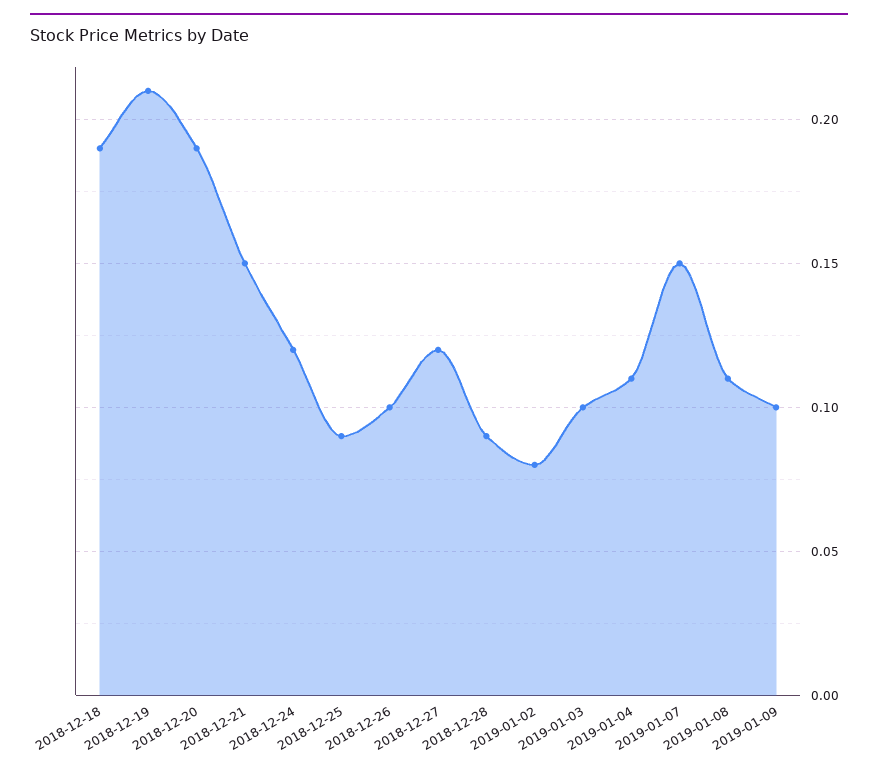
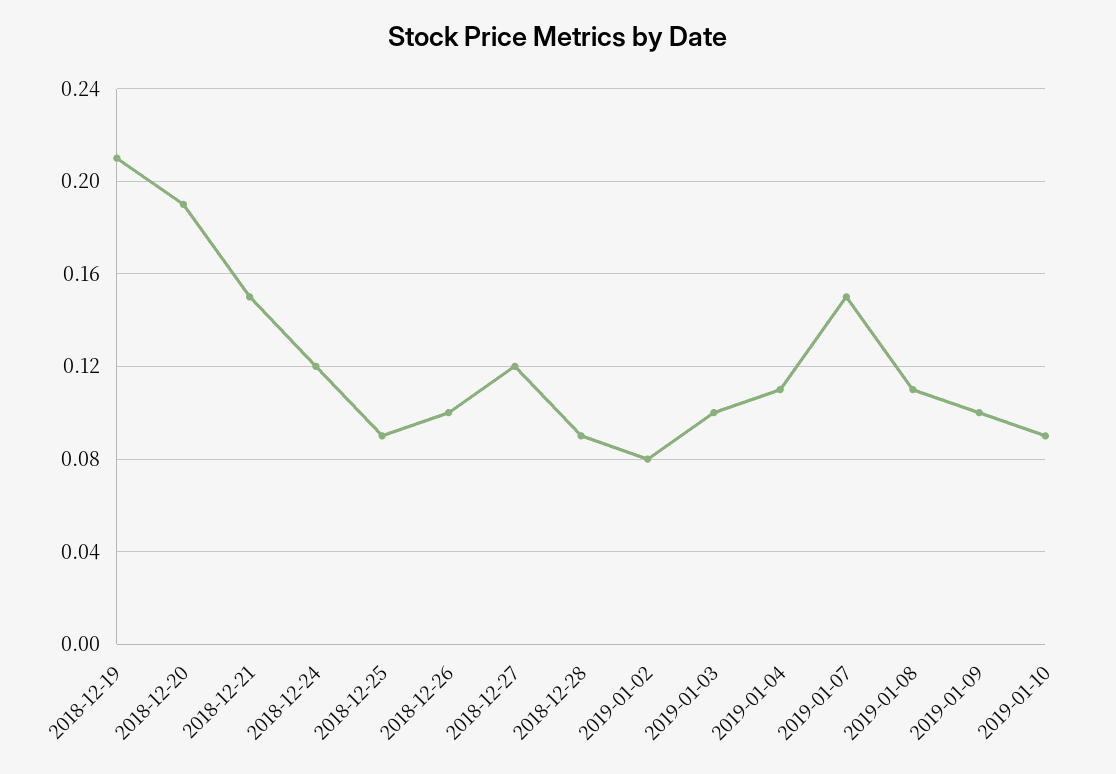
2018-12-18: 0.19 -> none
2019-01-10: none -> 0.09

